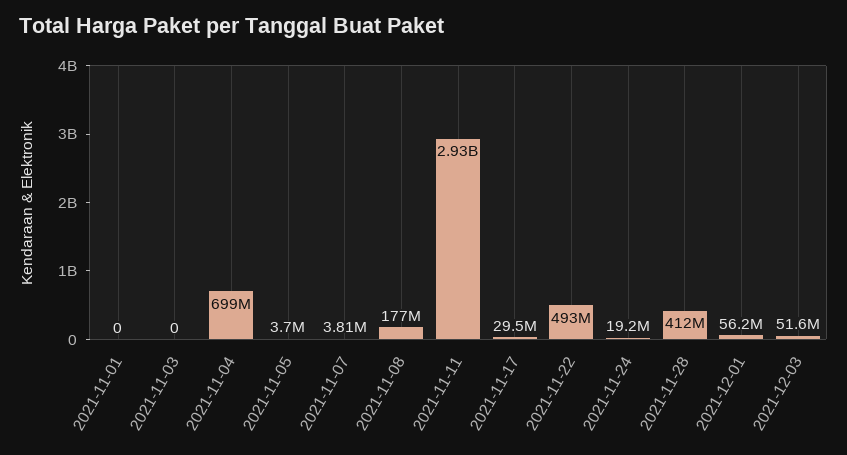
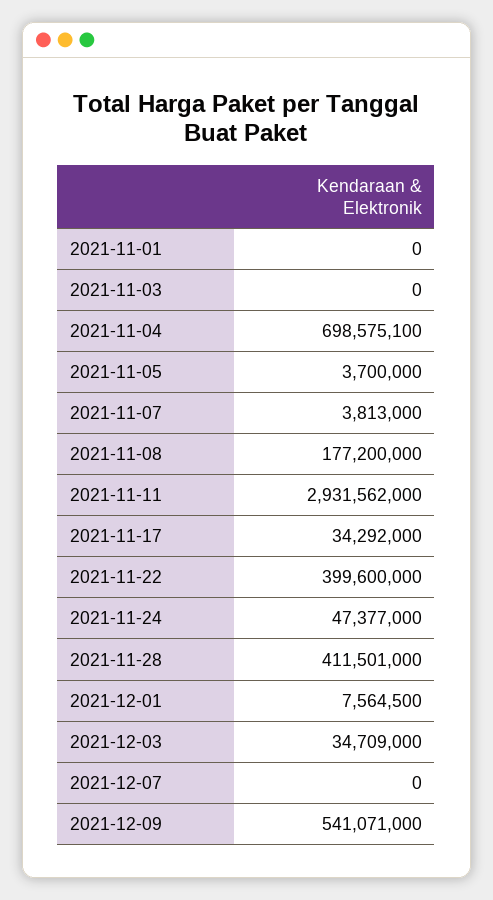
2021-11-17: 29500000 -> 34292000
2021-11-22: 493000000 -> 399600000
2021-11-24: 19200000 -> 47377000
2021-12-01: 56200000 -> 7564500
2021-12-03: 51600000 -> 34709000
2021-12-07: none -> 0
2021-12-09: none -> 541071000

